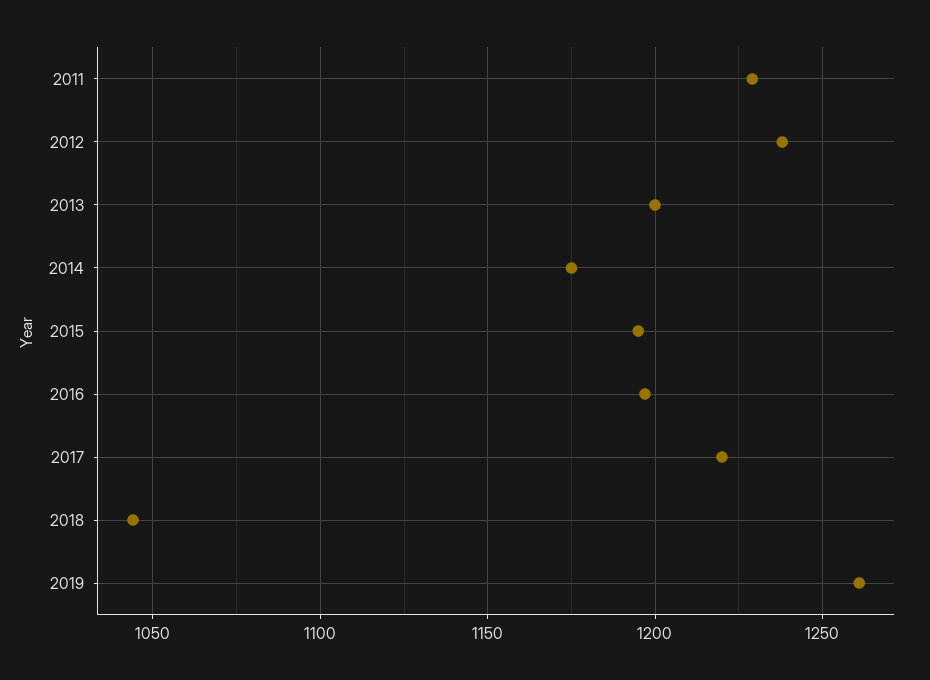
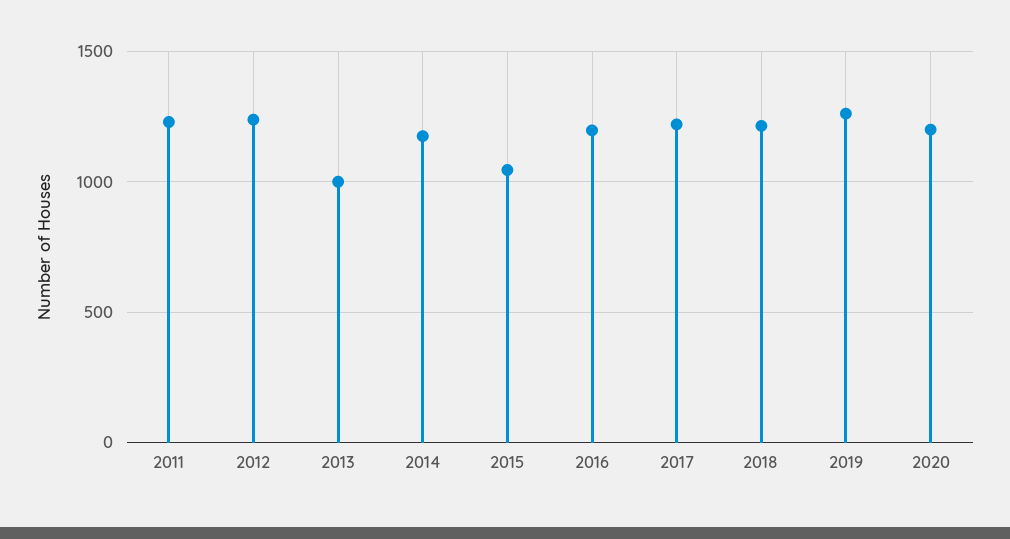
2013: 1200 -> 1000
2015: 1195 -> 1050
2018: 1045 -> 1200
2020: none -> 1200

